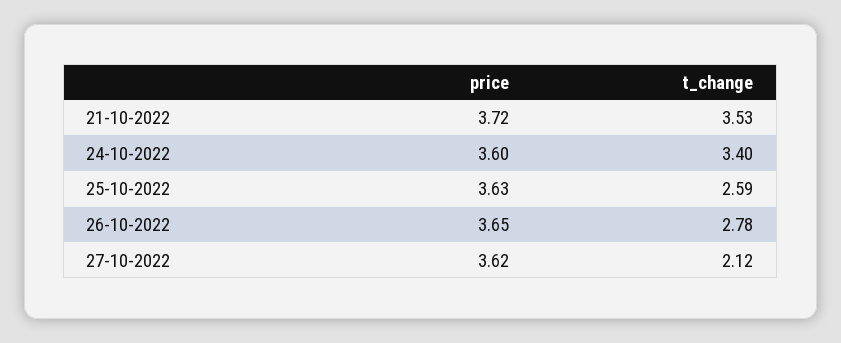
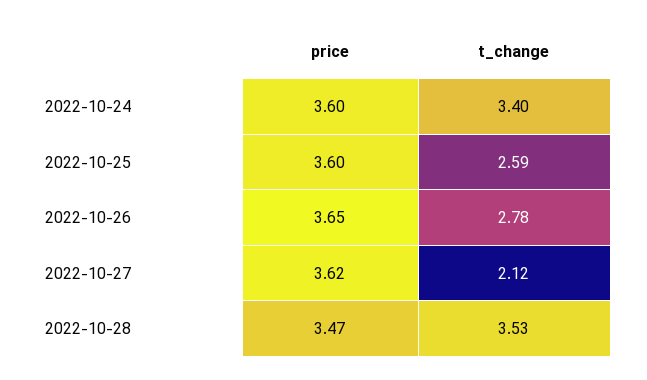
price, 21-10-2022: 3.72 -> none
t_change, 21-10-2022: 3.53 -> none
price, 25-10-2022: 3.63 -> 3.6
price, 2022-10-28: none -> 3.47
t_change, 2022-10-28: none -> 3.53

